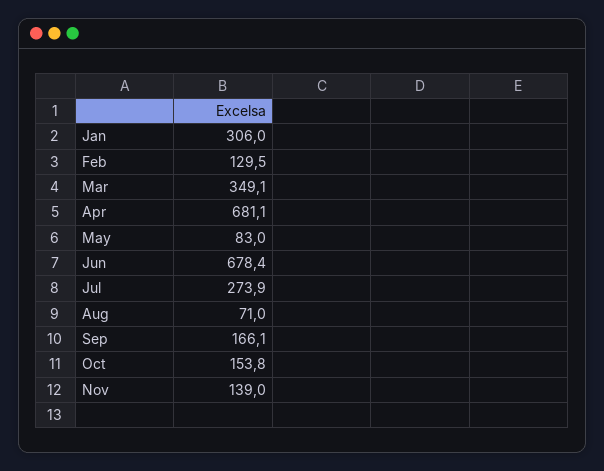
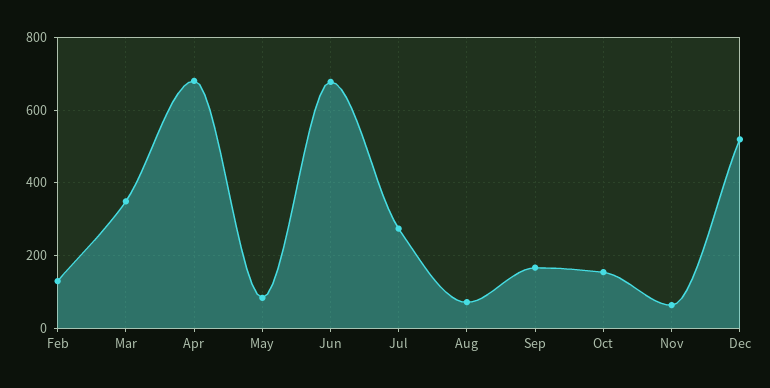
Jan: 306 -> none
Nov: 139 -> 60
Dec: none -> 520

